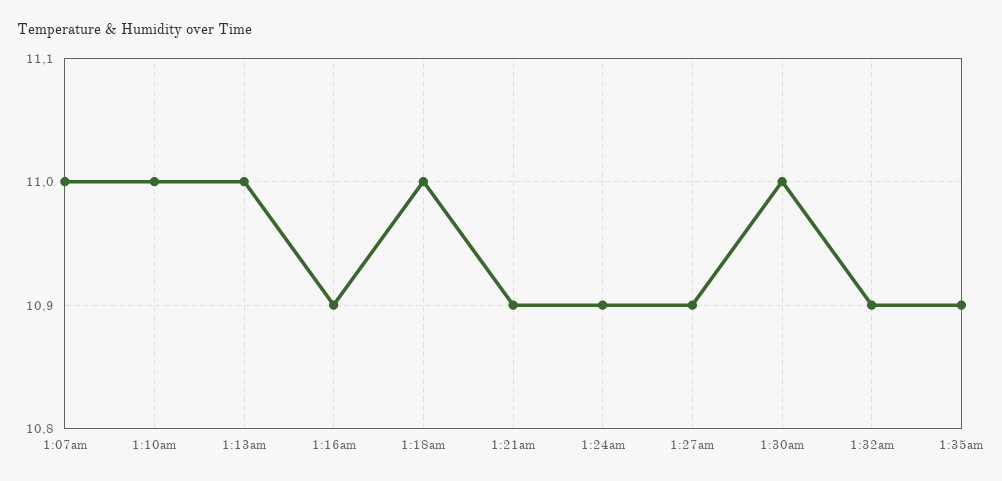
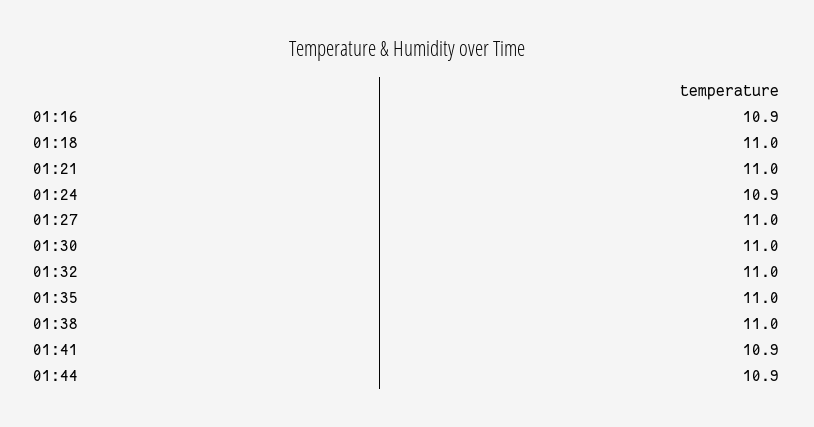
1:07am: 11 -> none
1:10am: 11 -> none
1:13am: 11 -> none
1:21am: 10.9 -> 11
1:27am: 10.9 -> 11
1:32am: 10.9 -> 11
1:35am: 10.9 -> 11
01:38: none -> 11
01:41: none -> 10.9
01:44: none -> 10.9

